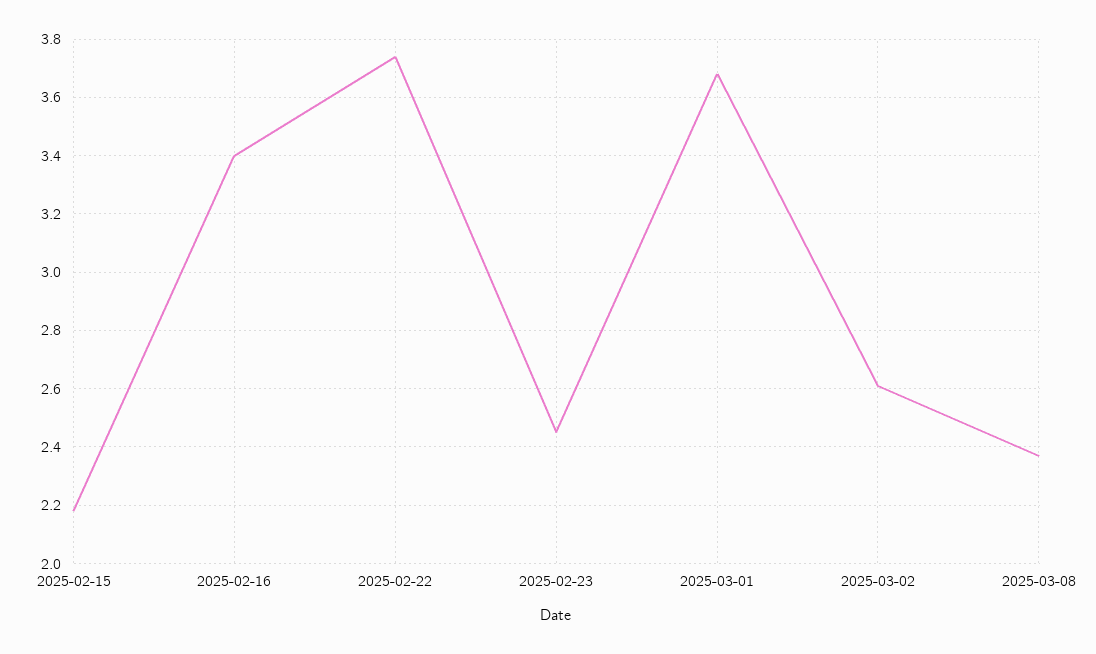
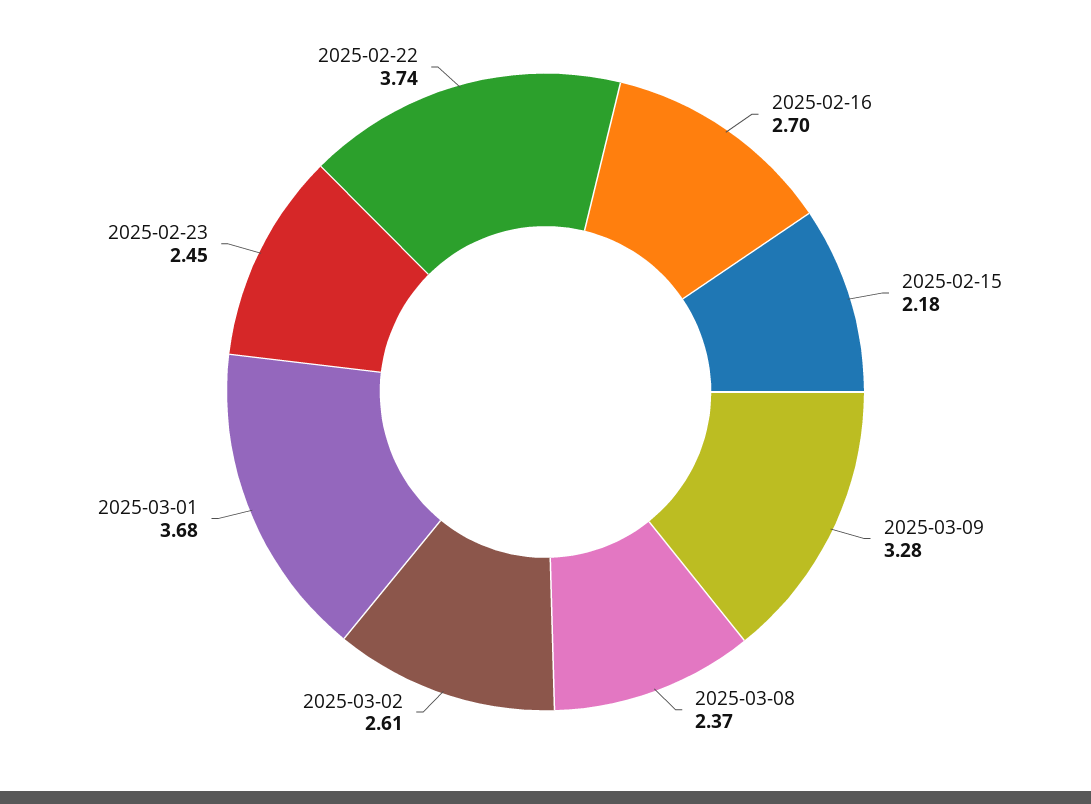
2025-02-16: 3.4 -> 2.7
2025-03-09: none -> 3.28

